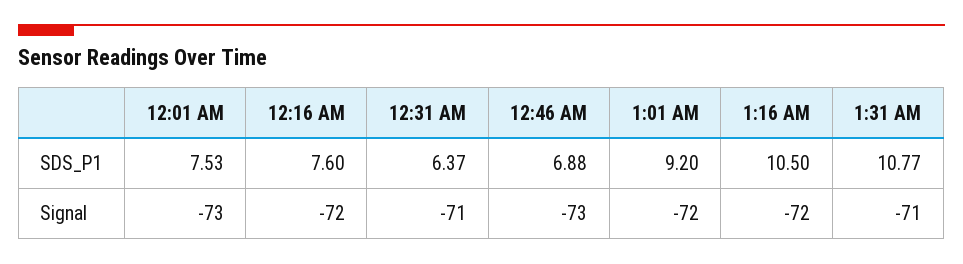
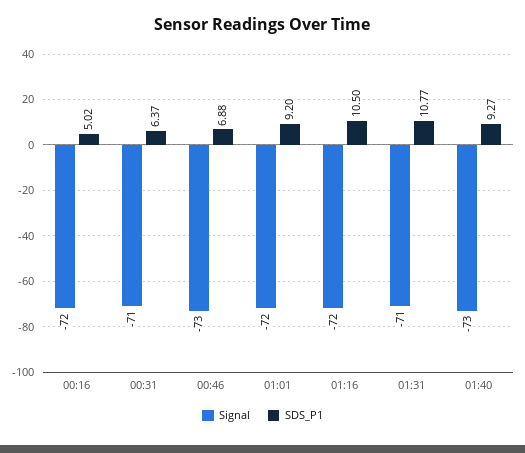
SDS_P1, 12:01 AM: 7.53 -> none
SDS_P1, 12:16 AM: 7.6 -> 5.02
Signal, 12:01 AM: -73 -> none
Signal, 01:40: none -> -73
SDS_P1, 01:40: none -> 9.27

